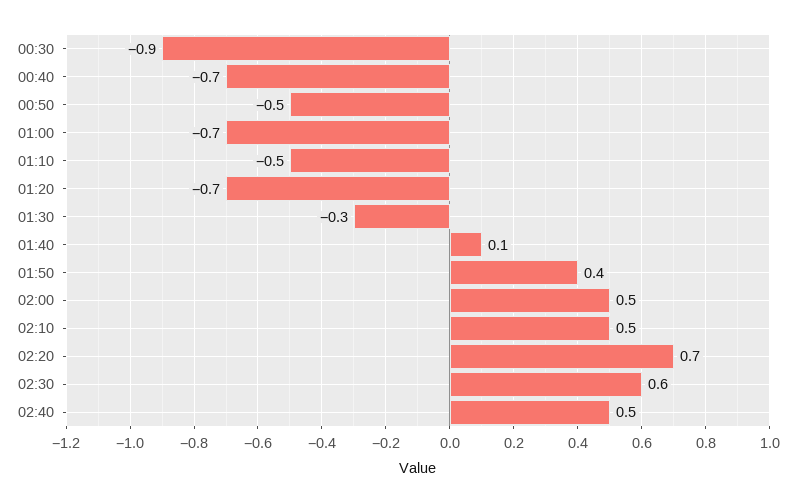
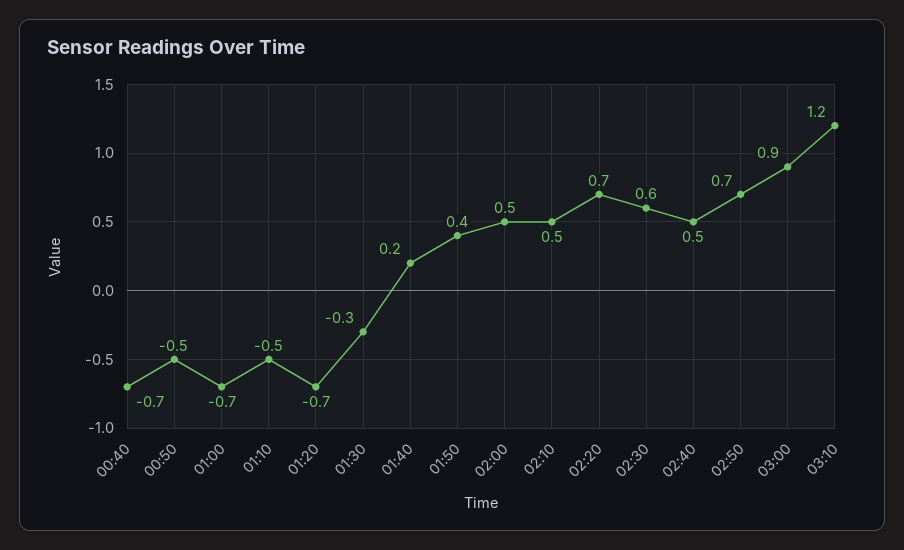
00:30: -0.9 -> none
01:40: 0.1 -> 0.2
02:50: none -> 0.7
03:00: none -> 0.9
03:10: none -> 1.2

